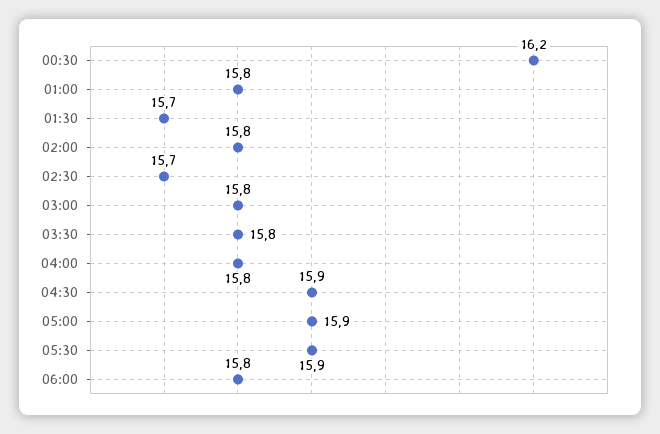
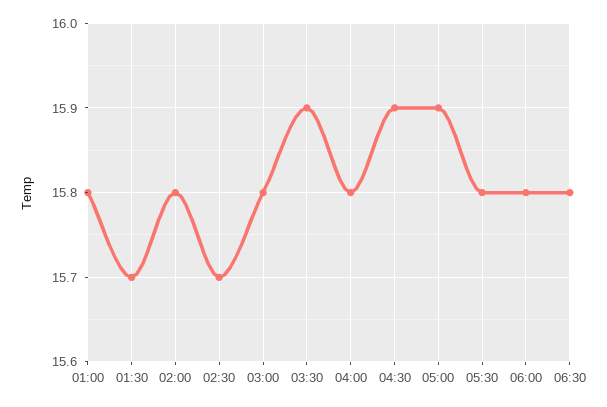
00:30: 16.2 -> none
03:30: 15.8 -> 15.9
05:30: 15.9 -> 15.8
06:30: none -> 15.8

